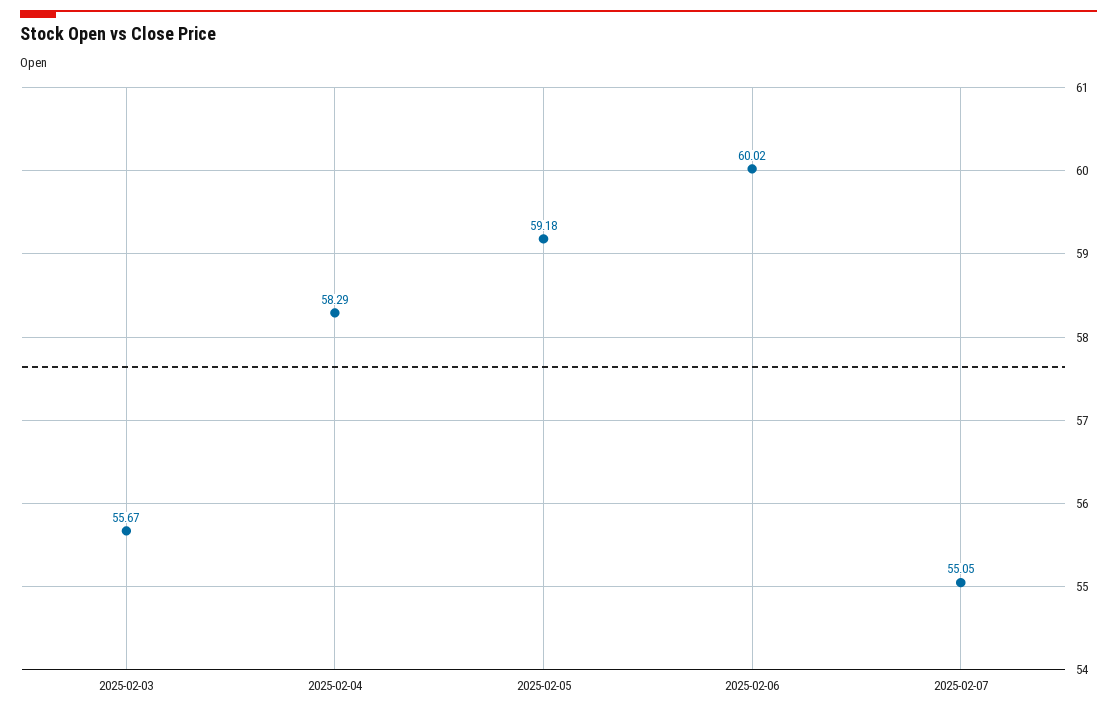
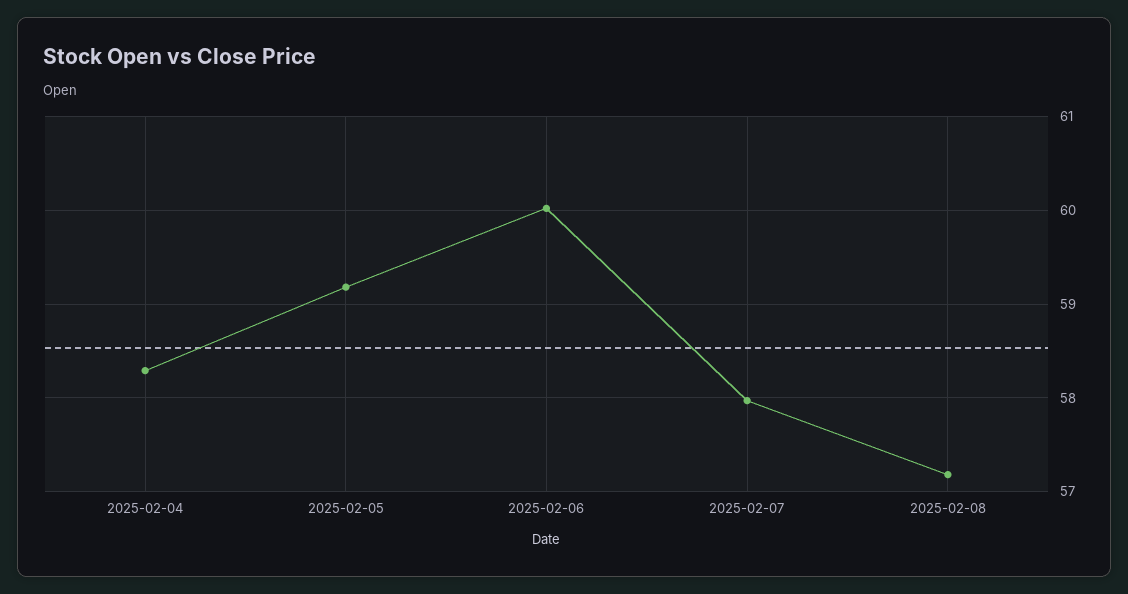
2025-02-03: 55.67 -> none
2025-02-07: 55.05 -> 58
2025-02-08: none -> 57.2

